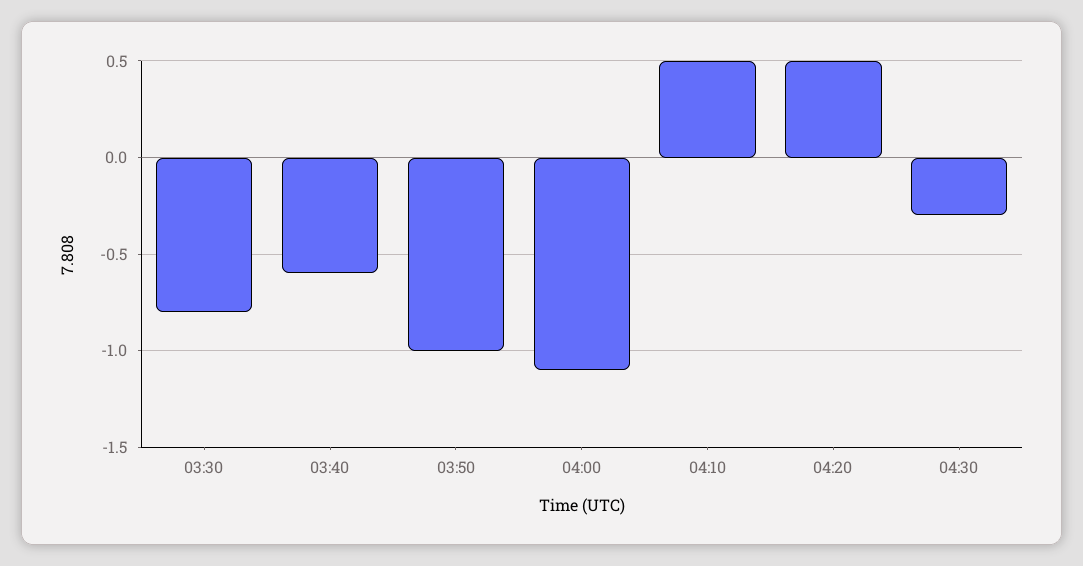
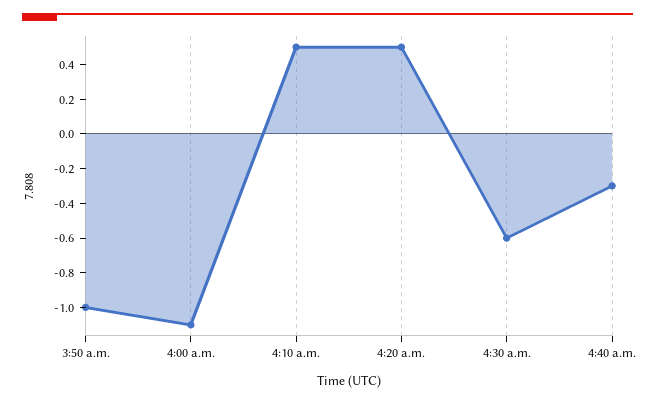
03:30: -0.8 -> none
03:40: -0.6 -> none
04:30: -0.3 -> -0.6
4:40 a.m.: none -> -0.3

